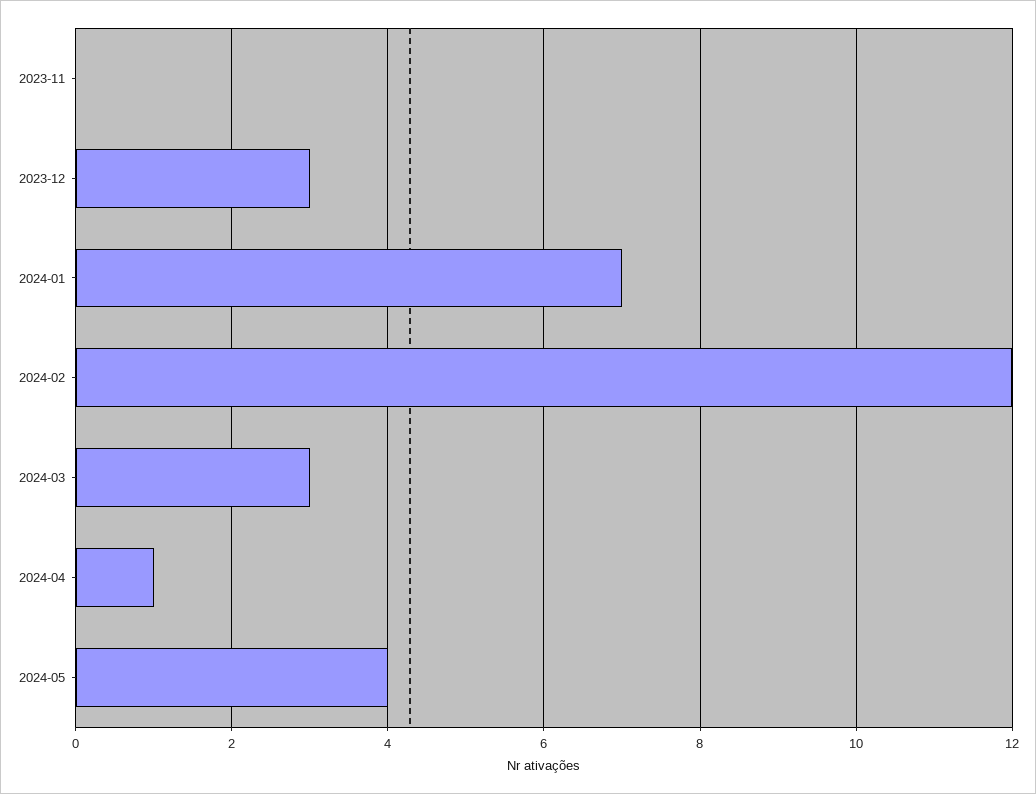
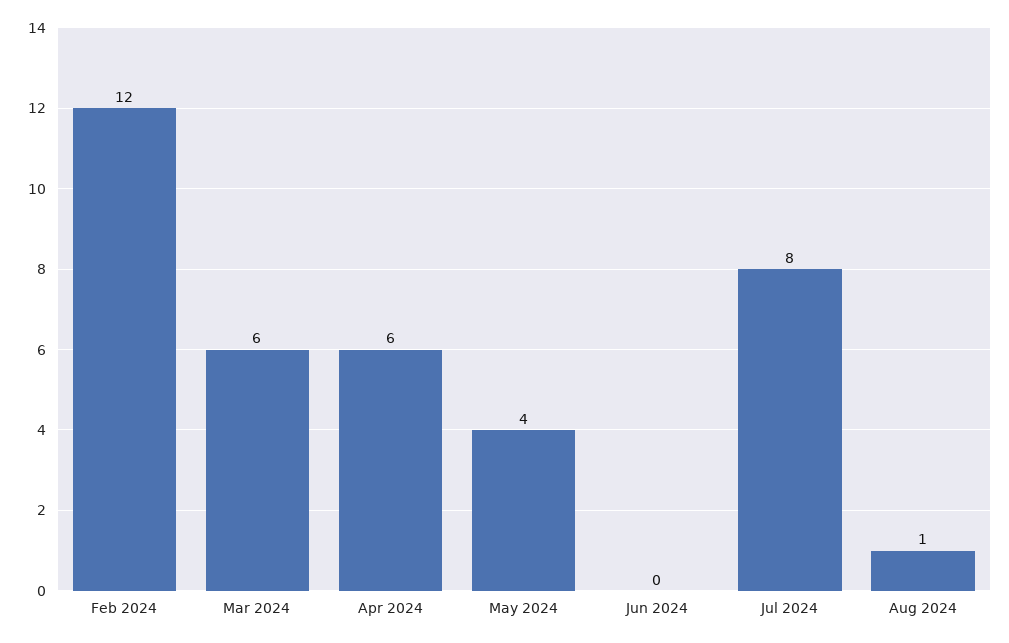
2023-11: 0 -> none
2023-12: 3 -> none
2024-01: 7 -> none
2024-03: 3 -> 6
2024-04: 1 -> 6
Jun 2024: none -> 0
Jul 2024: none -> 8
Aug 2024: none -> 1

